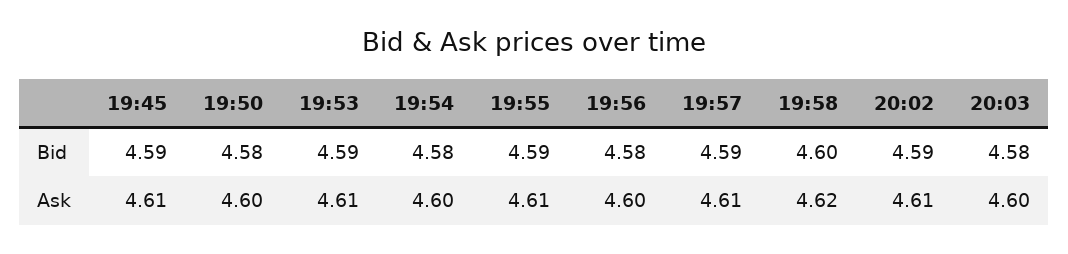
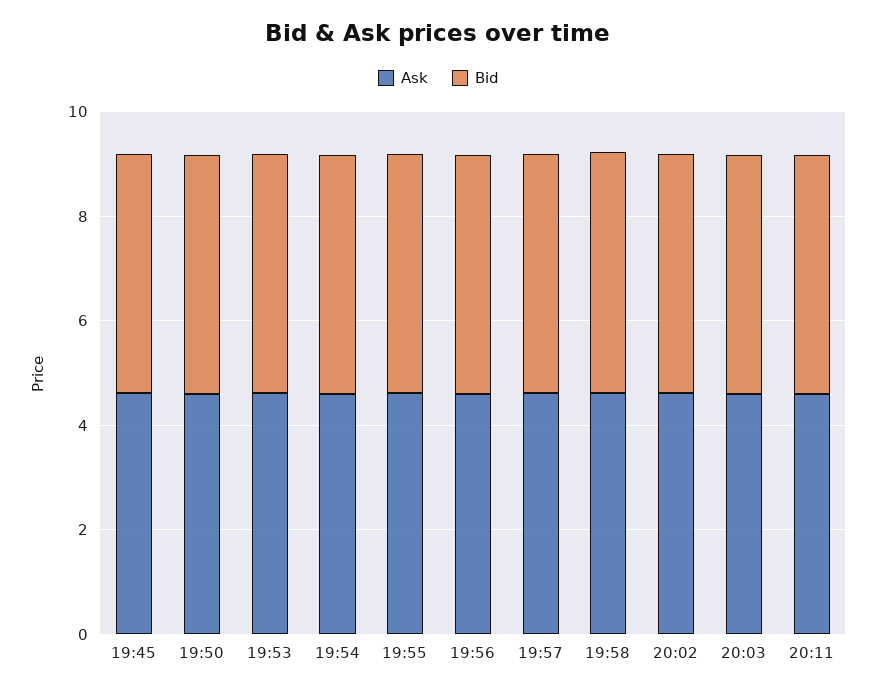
Ask, 20:11: none -> 4.5
Bid, 20:11: none -> 4.5

